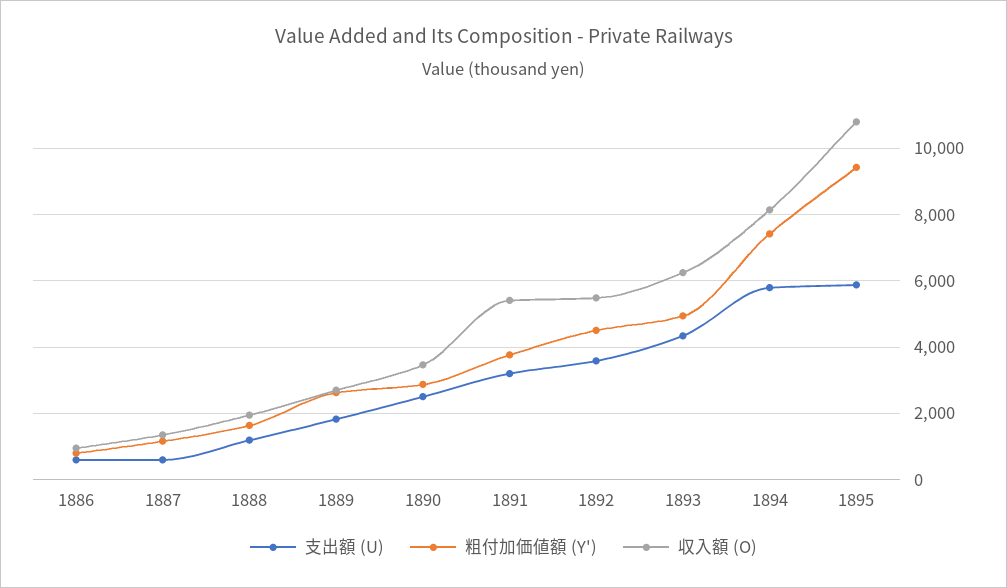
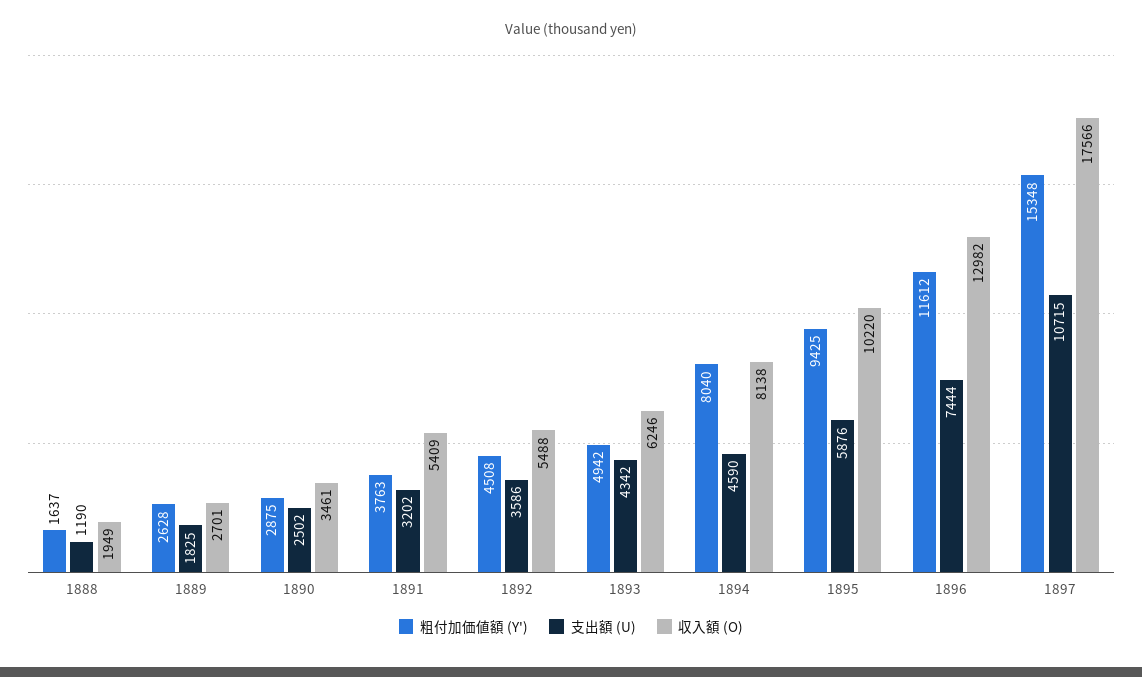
支出額 (U), 1886: 600 -> none
粗付加価値額 (Y'), 1886: 800 -> none
収入額 (O), 1886: 1000 -> none
支出額 (U), 1887: 600 -> none
粗付加価値額 (Y'), 1887: 1200 -> none
収入額 (O), 1887: 1400 -> none
支出額 (U), 1894: 5800 -> 4590
粗付加価値額 (Y'), 1894: 7400 -> 8040
収入額 (O), 1895: 10800 -> 10220
粗付加価値額 (Y'), 1896: none -> 11612
支出額 (U), 1896: none -> 7444
収入額 (O), 1896: none -> 12982
粗付加価値額 (Y'), 1897: none -> 15348
支出額 (U), 1897: none -> 10715
収入額 (O), 1897: none -> 17566

